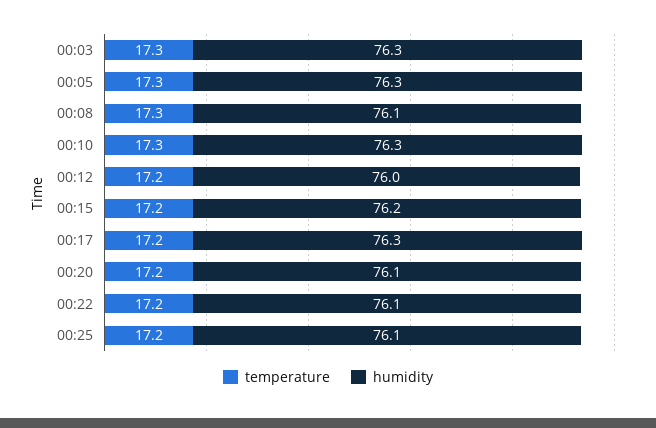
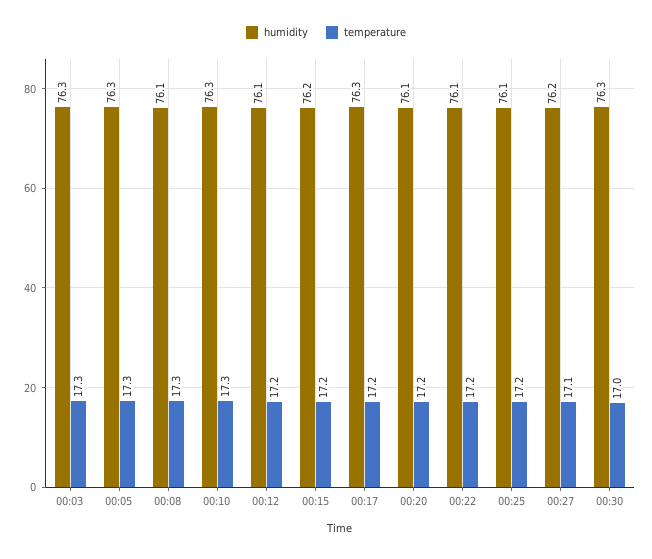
humidity, 00:12: 76 -> 76.1
humidity, 00:27: none -> 76.2
temperature, 00:27: none -> 17.1
humidity, 00:30: none -> 76.3
temperature, 00:30: none -> 17

